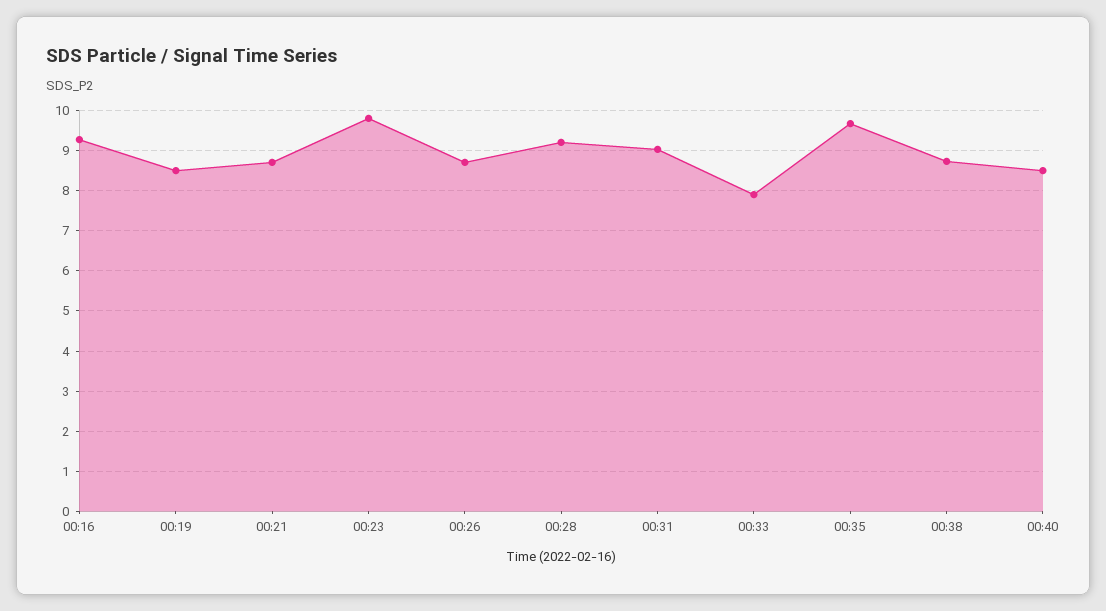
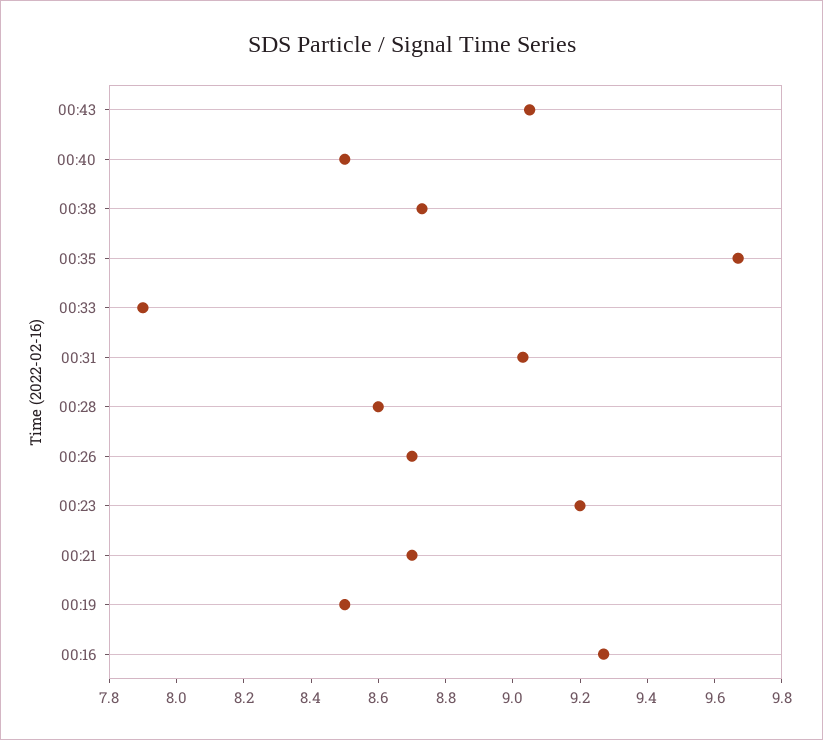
00:23: 9.8 -> 9.2
00:28: 9.2 -> 8.6
00:43: none -> 9.05

